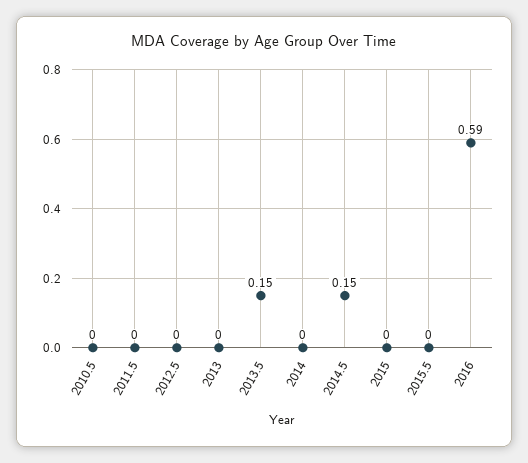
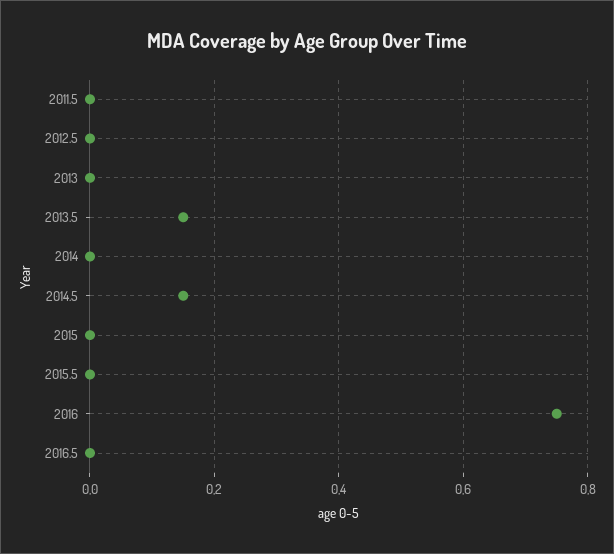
2010.5: 0 -> none
2016: 0.59 -> 0.75
2016.5: none -> 0

